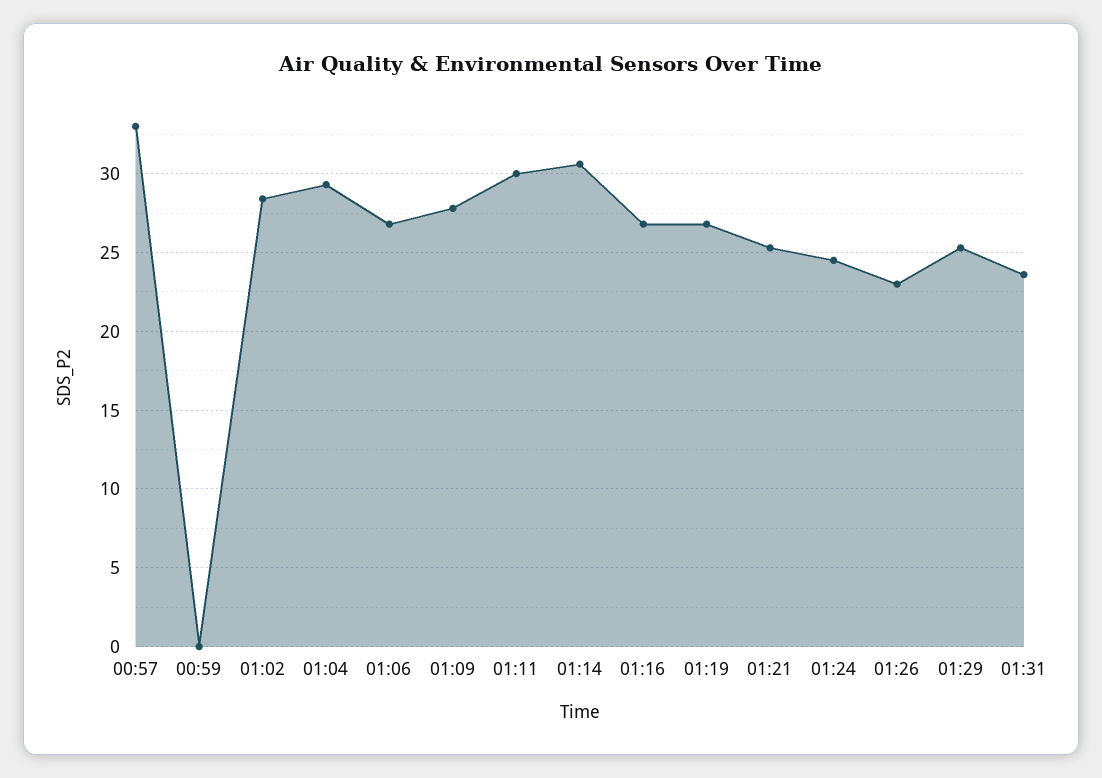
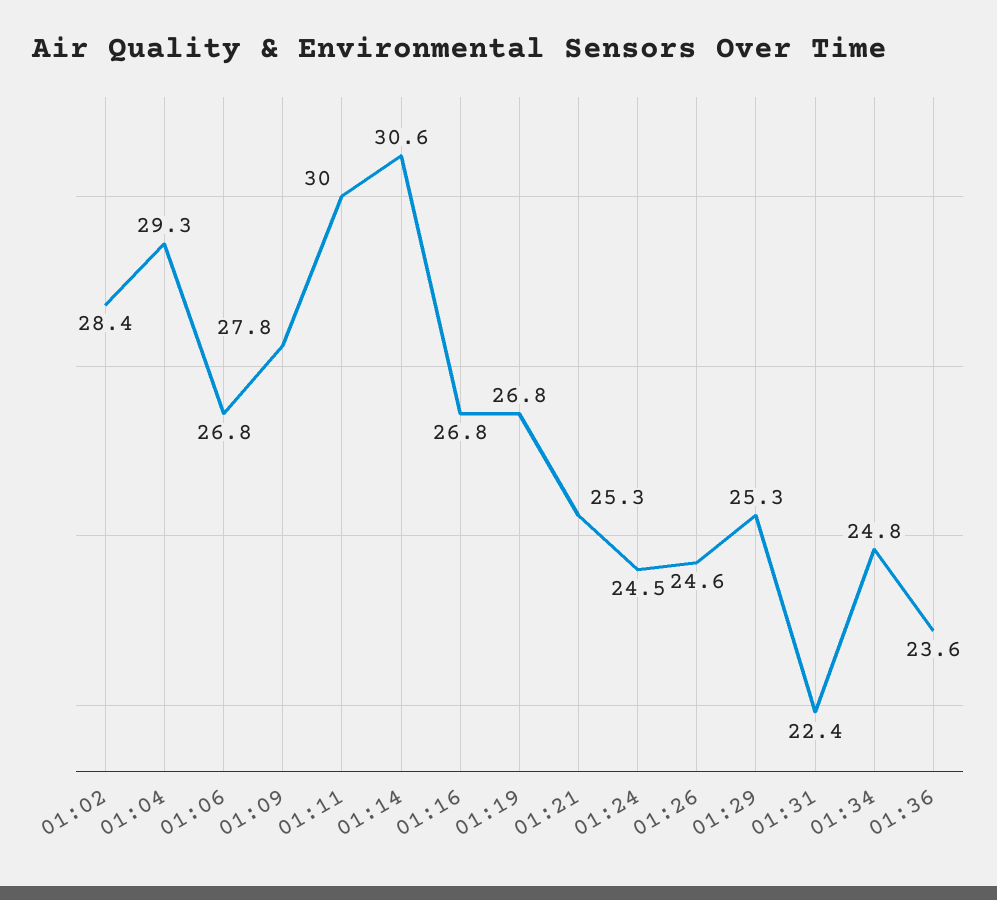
00:57: 33 -> none
00:59: 0 -> none
01:26: 23 -> 24.6
01:31: 23.5 -> 22.4
01:34: none -> 24.8
01:36: none -> 23.6

